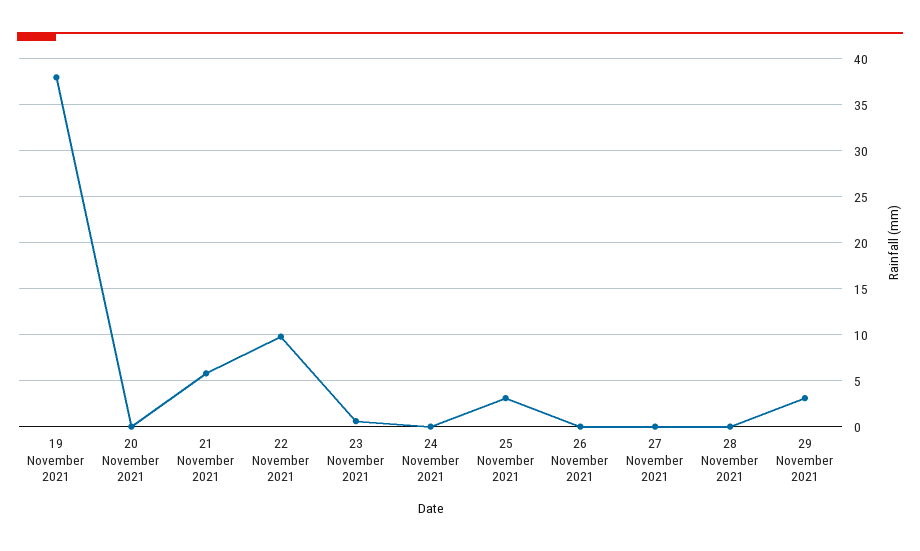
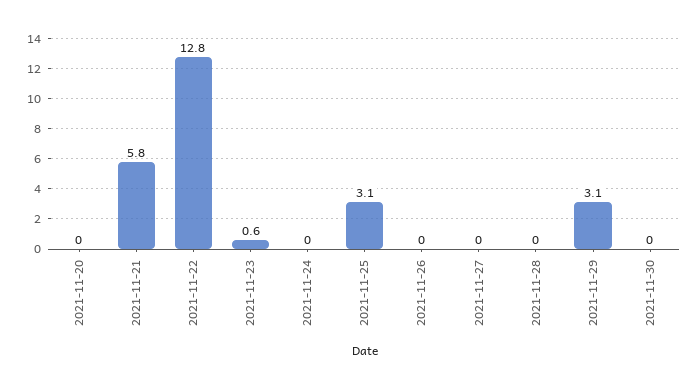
19 November 2021: 38 -> none
22 November 2021: 10 -> 12.8
2021-11-30: none -> 0

